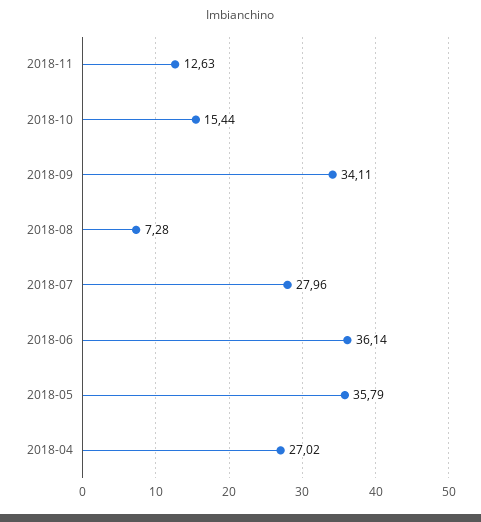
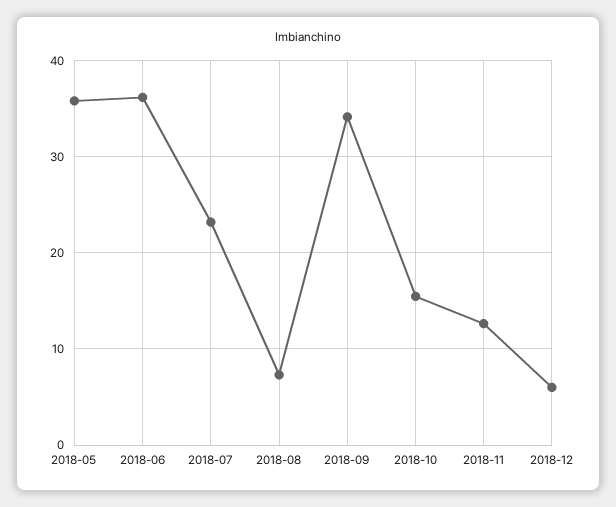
2018-07: 27.96 -> 23
2018-04: 27.02 -> none
2018-12: none -> 6

